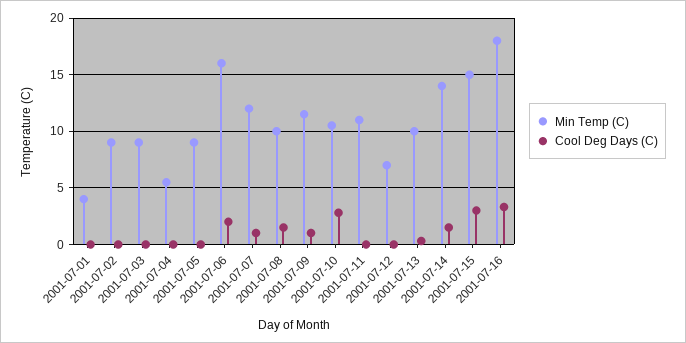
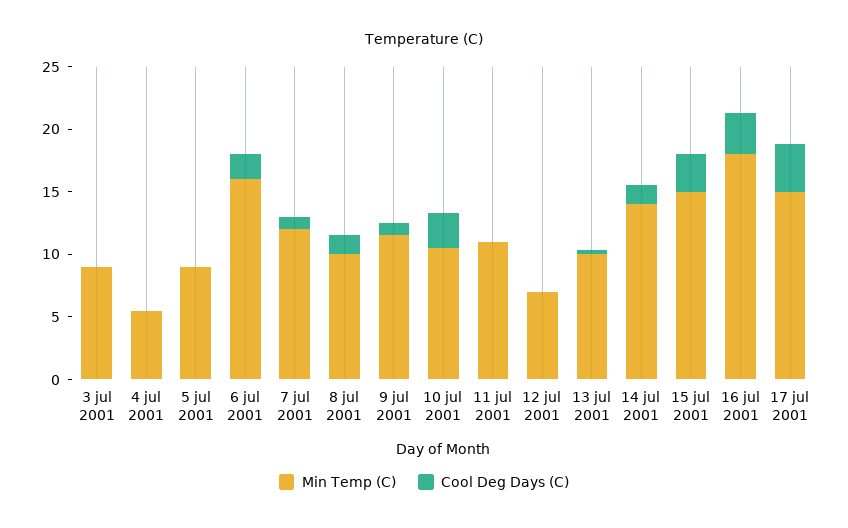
Min Temp (C), 2001-07-01: 4 -> none
Cool Deg Days (C), 2001-07-01: 0 -> none
Min Temp (C), 2001-07-02: 9 -> none
Cool Deg Days (C), 2001-07-02: 0 -> none
Min Temp (C), 17 jul 2001: none -> 15
Cool Deg Days (C), 17 jul 2001: none -> 4

